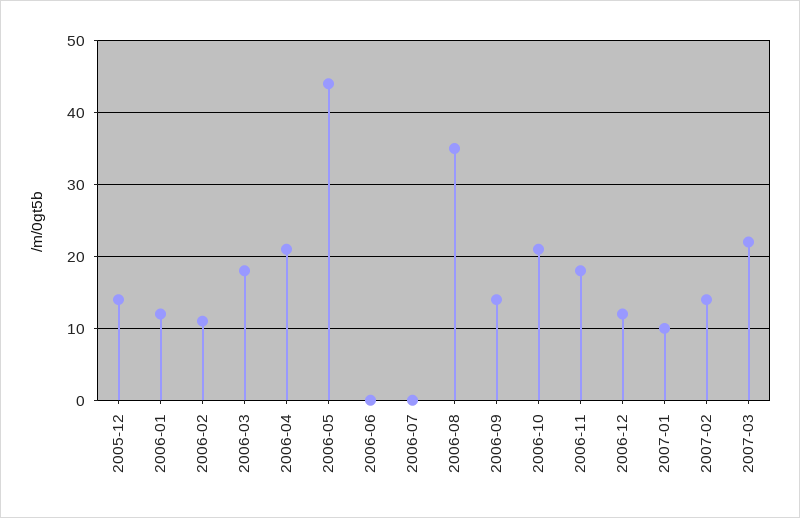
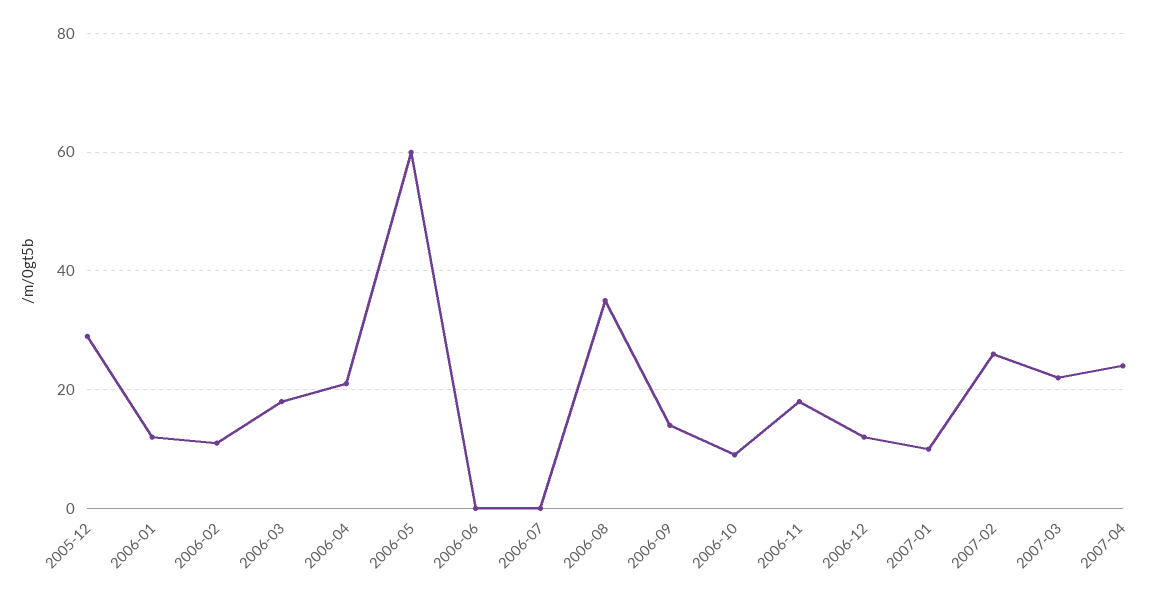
2005-12: 14 -> 30
2006-05: 44 -> 60
2006-10: 21 -> 10
2007-02: 14 -> 25
2007-04: none -> 25

